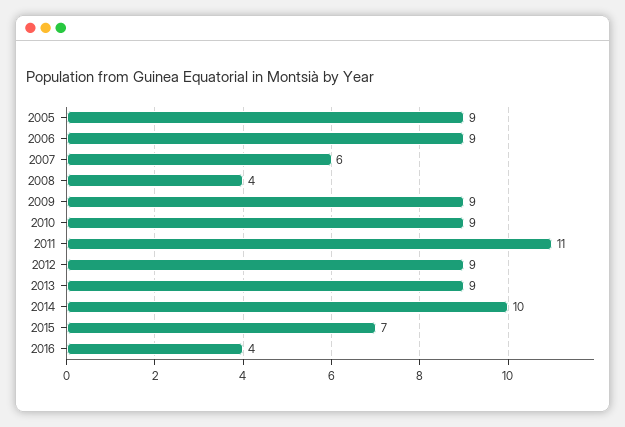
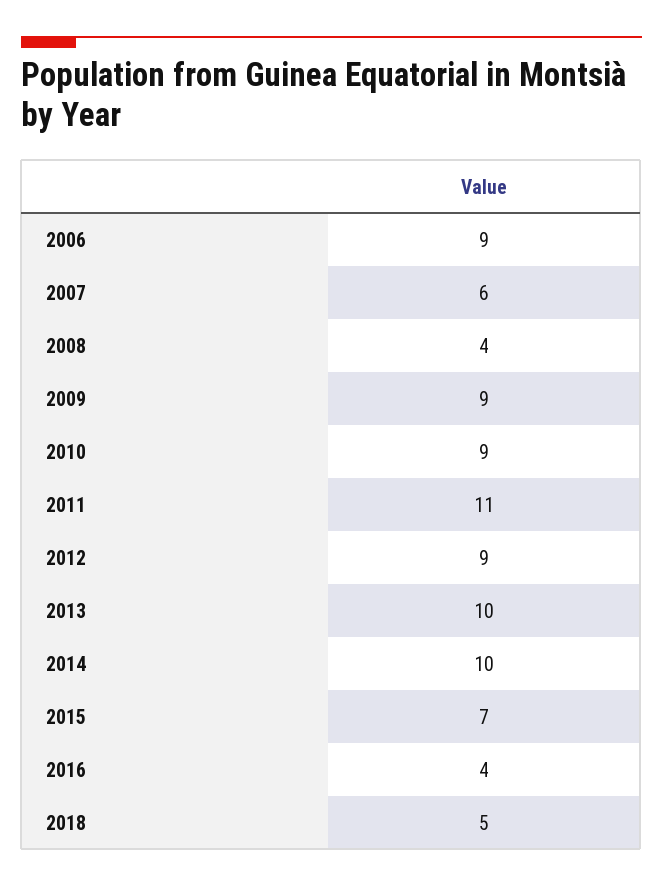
2005: 9 -> none
2013: 9 -> 10
2018: none -> 5

